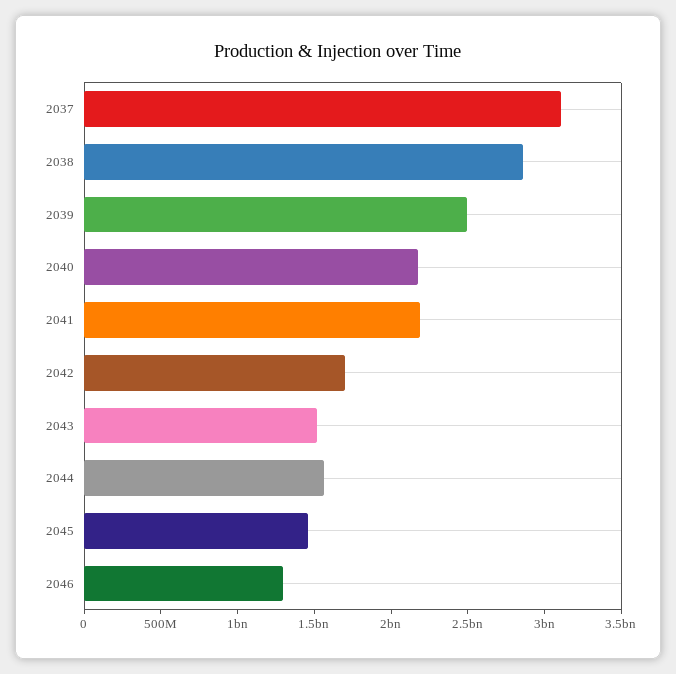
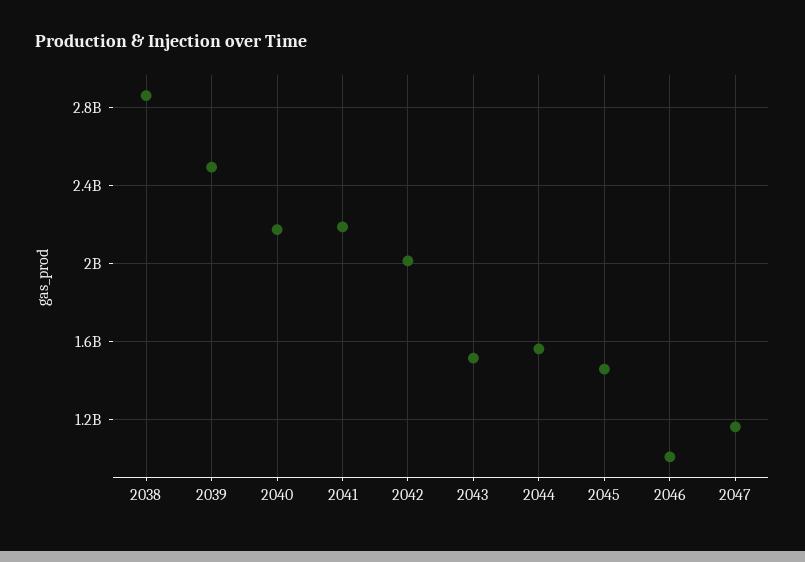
2037: 3100000000 -> none
2042: 1700000000 -> 2000000000
2046: 1300000000 -> 1000000000
2047: none -> 1150000000

